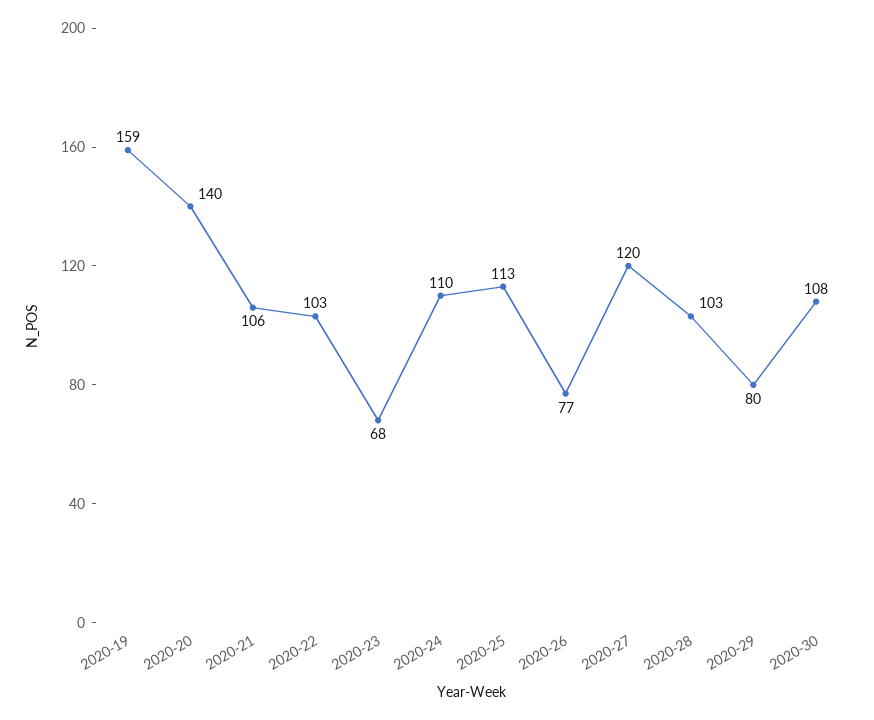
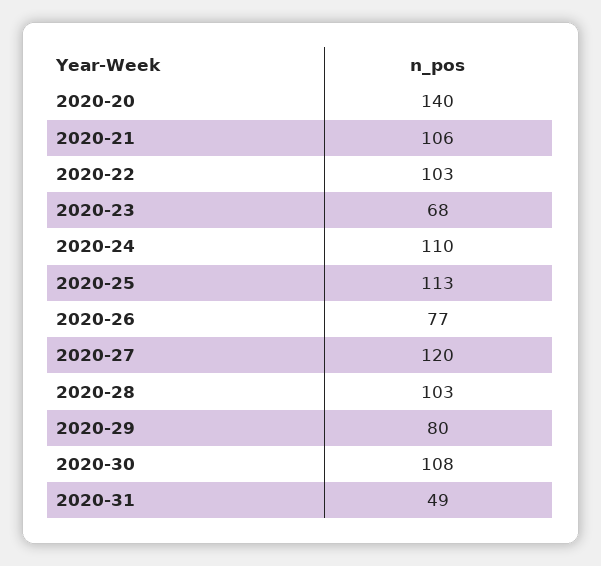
2020-19: 159 -> none
2020-31: none -> 49

